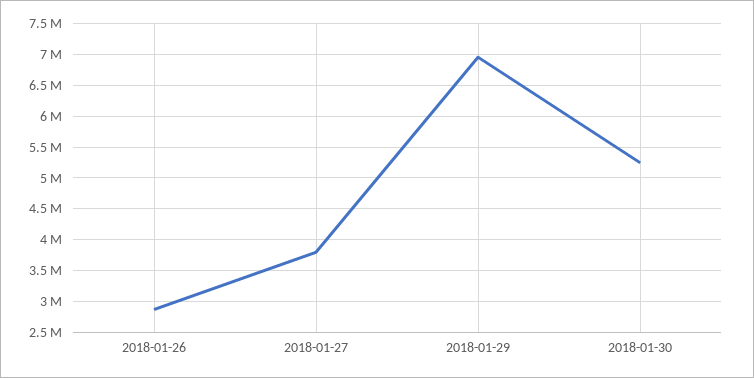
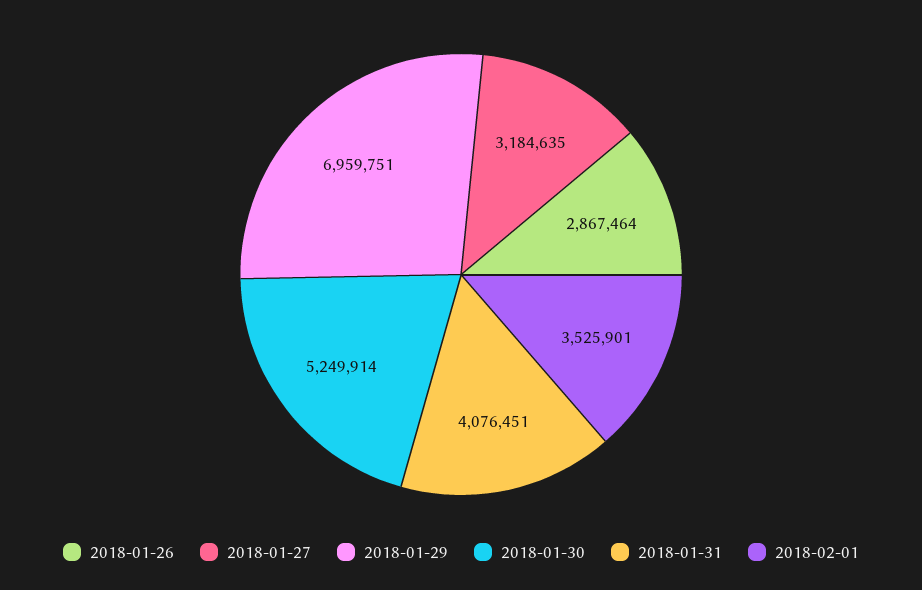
2018-01-27: 3800000 -> 3184635
2018-01-31: none -> 4076451
2018-02-01: none -> 3525901

